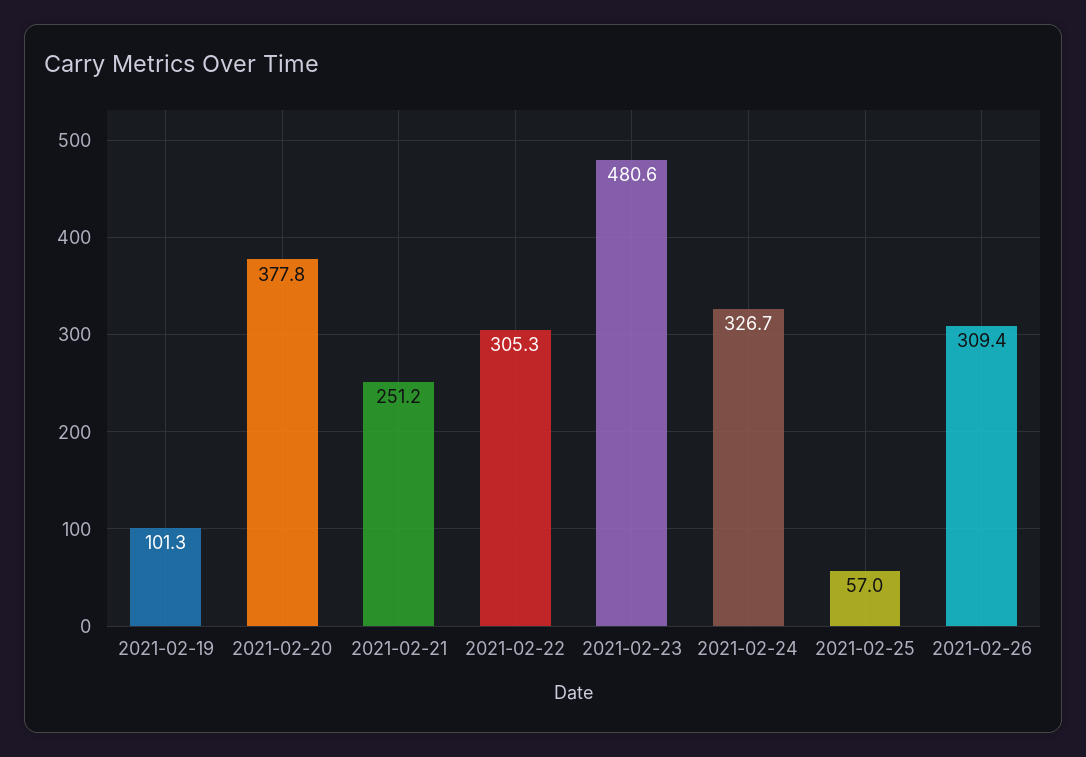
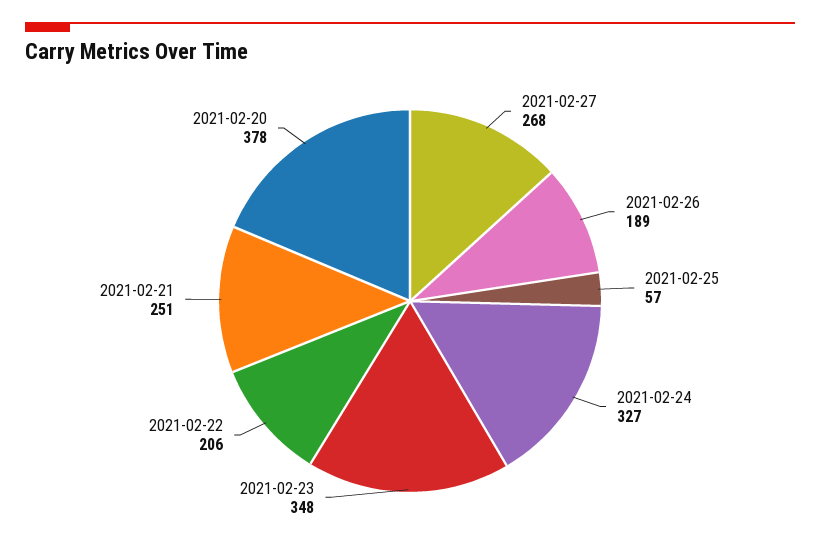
2021-02-19: 101.3 -> none
2021-02-22: 305.3 -> 206
2021-02-23: 480.6 -> 348
2021-02-26: 309.4 -> 189
2021-02-27: none -> 268

